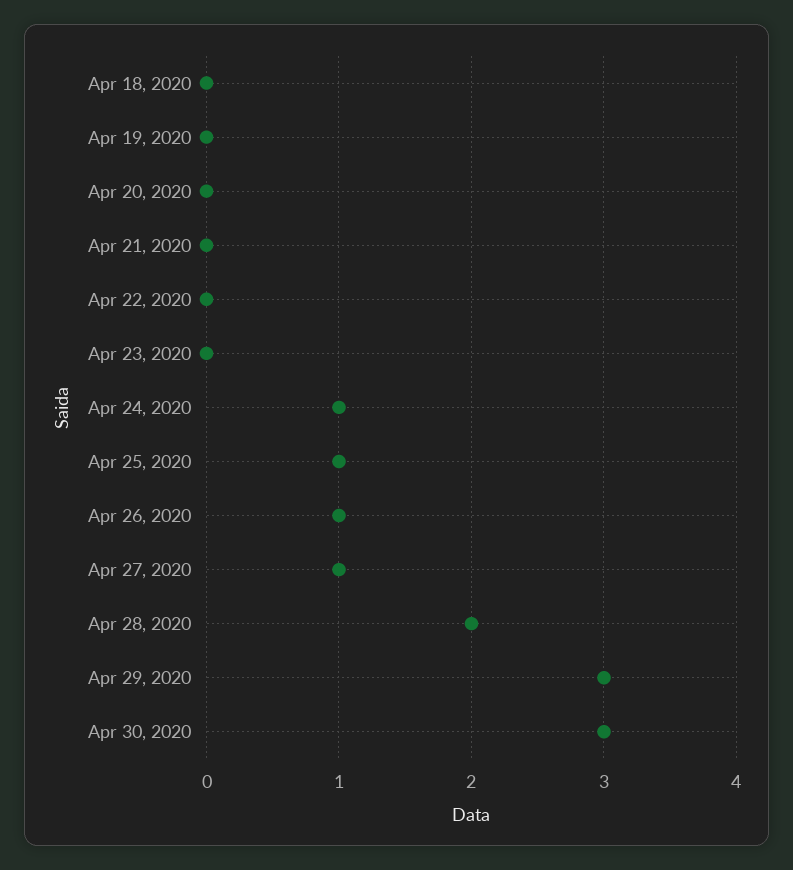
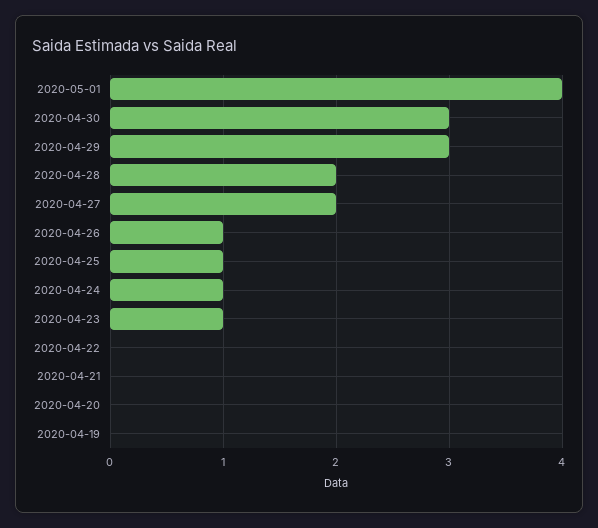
Apr 18, 2020: 0 -> none
Apr 23, 2020: 0 -> 1
Apr 27, 2020: 1 -> 2
2020-05-01: none -> 4

